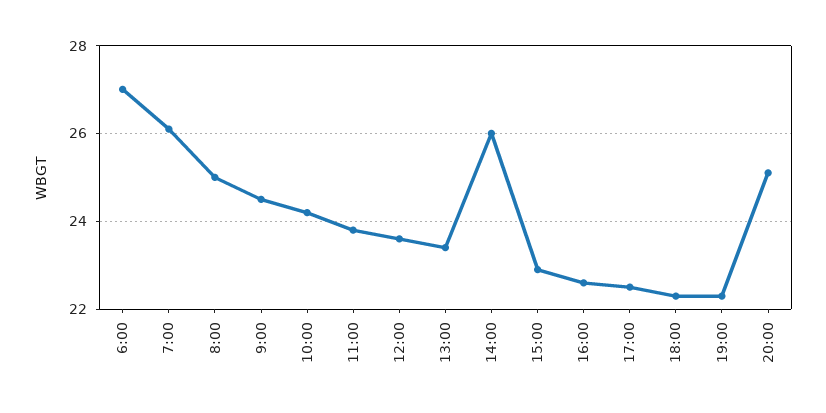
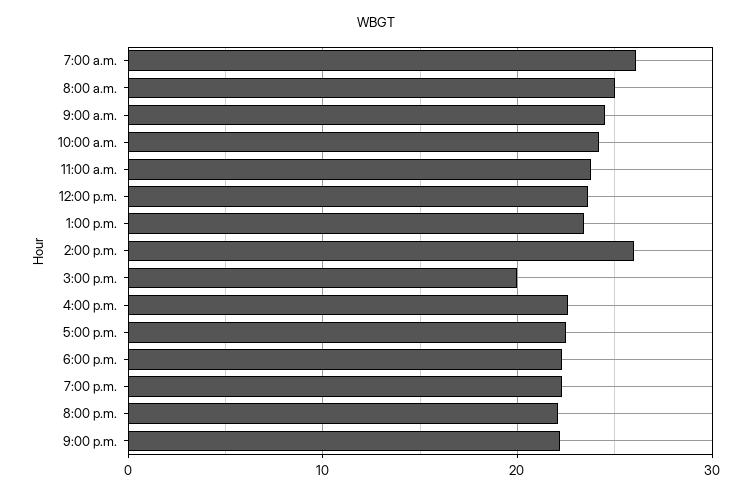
6:00: 27 -> none
15:00: 23 -> 20
20:00: 25 -> 22
9:00 p.m.: none -> 22

